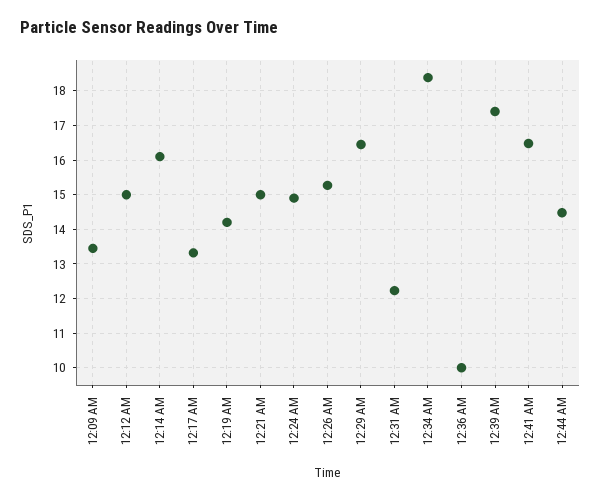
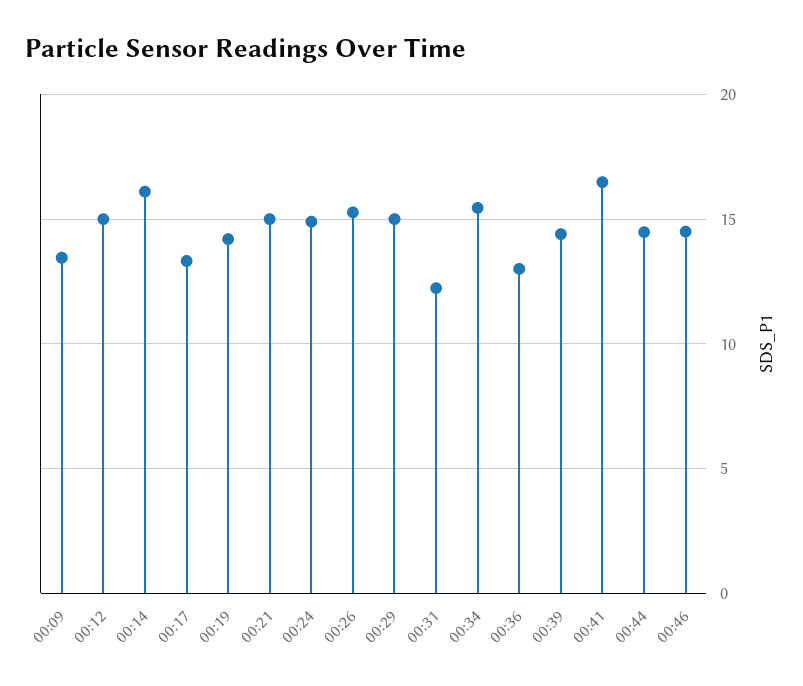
12:29 AM: 16.4 -> 15
12:34 AM: 18.4 -> 15.5
12:36 AM: 10 -> 13
12:39 AM: 17.4 -> 14.5
00:46: none -> 14.5

